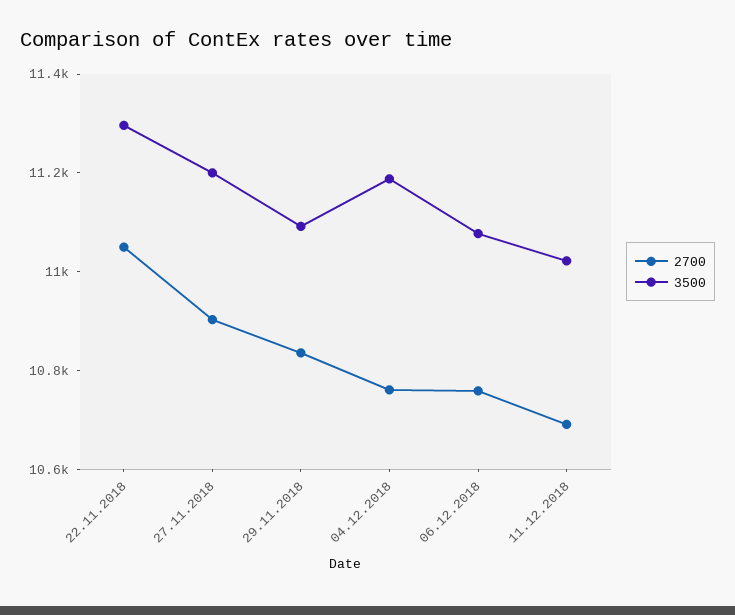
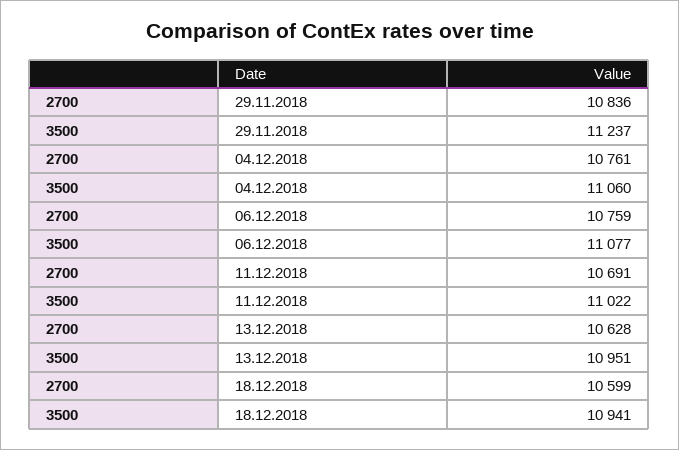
2700, 22.11.2018: 11050 -> none
3500, 22.11.2018: 11300 -> none
2700, 27.11.2018: 10900 -> none
3500, 27.11.2018: 11200 -> none
3500, 29.11.2018: 11100 -> 11237
3500, 04.12.2018: 11200 -> 11060
2700, 13.12.2018: none -> 10628
3500, 13.12.2018: none -> 10951
2700, 18.12.2018: none -> 10599
3500, 18.12.2018: none -> 10941

